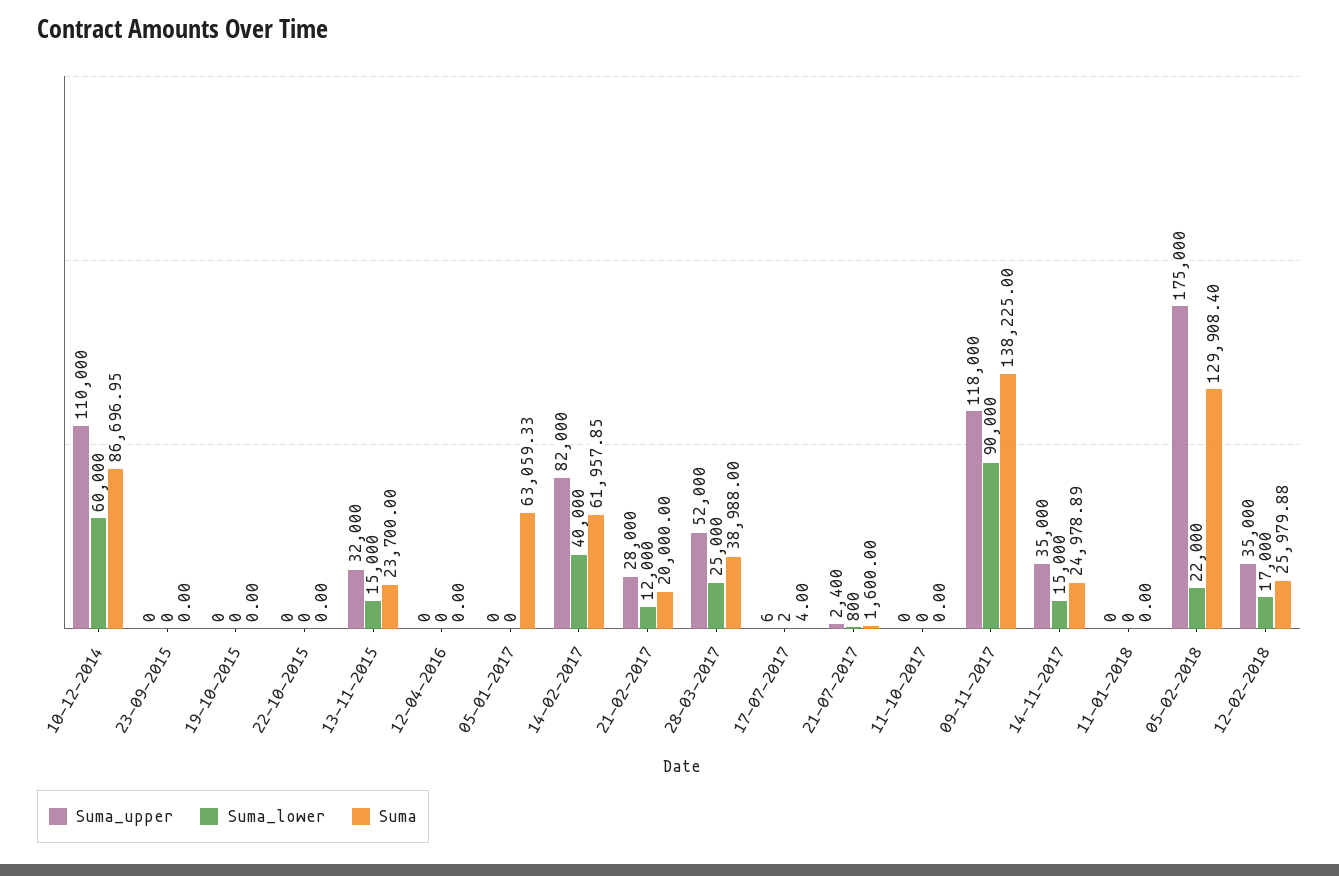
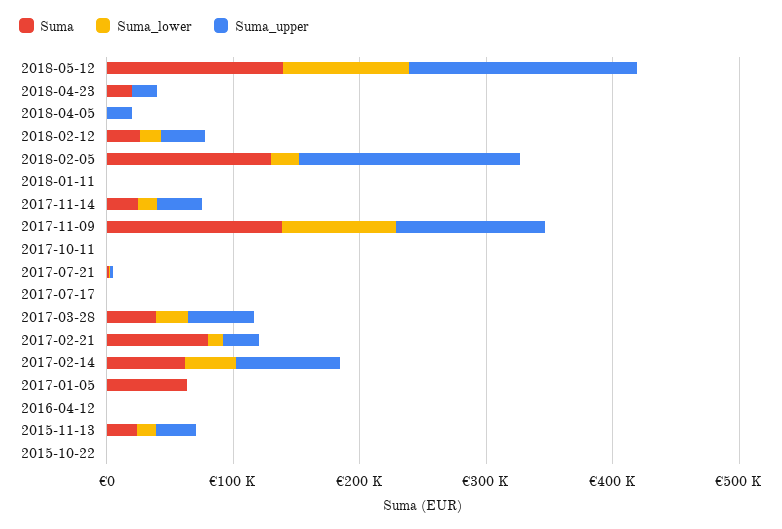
Suma_upper, 10-12-2014: 110000 -> none
Suma_lower, 10-12-2014: 60000 -> none
Suma, 10-12-2014: 86696.95 -> none
Suma_upper, 23-09-2015: 0 -> none
Suma_lower, 23-09-2015: 0 -> none
Suma, 23-09-2015: 0 -> none
Suma_upper, 19-10-2015: 0 -> none
Suma_lower, 19-10-2015: 0 -> none
Suma, 19-10-2015: 0 -> none
Suma, 21-02-2017: 20000 -> 80000
Suma, 2018-05-12: none -> 140000
Suma_lower, 2018-05-12: none -> 100000
Suma_upper, 2018-05-12: none -> 180000
Suma, 2018-04-23: none -> 20000
Suma_lower, 2018-04-23: none -> 0
Suma_upper, 2018-04-23: none -> 20000
Suma, 2018-04-05: none -> 0
Suma_lower, 2018-04-05: none -> 0
Suma_upper, 2018-04-05: none -> 20000

